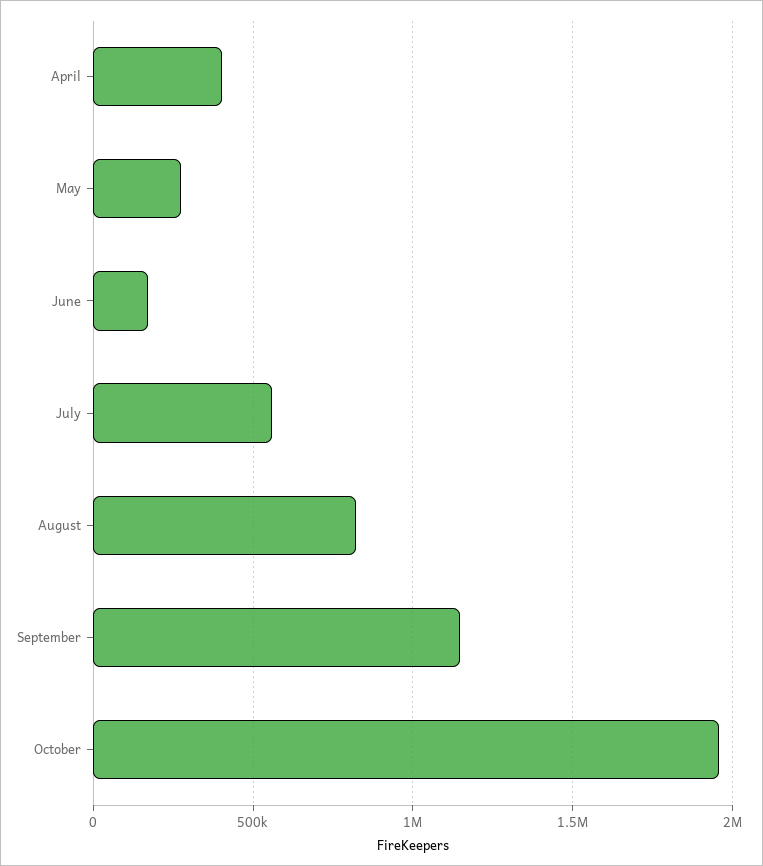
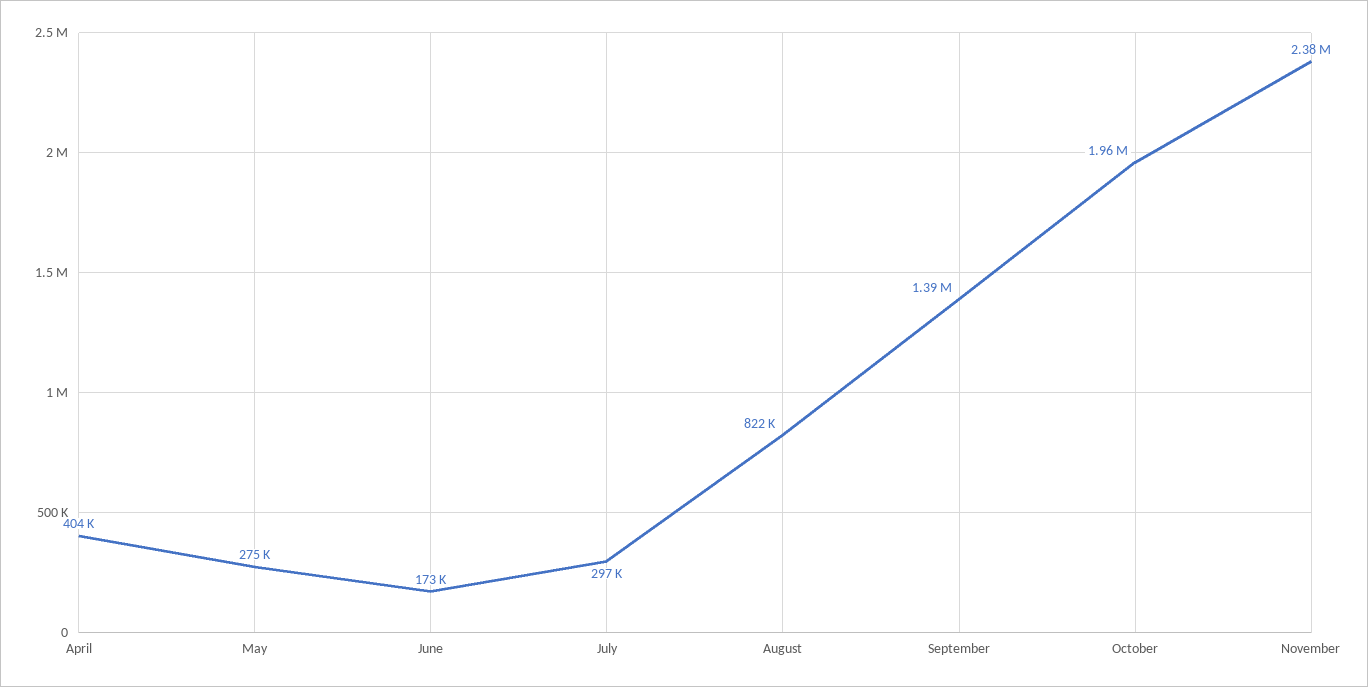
July: 550000 -> 297000
September: 1150000 -> 1390000
November: none -> 2380000

